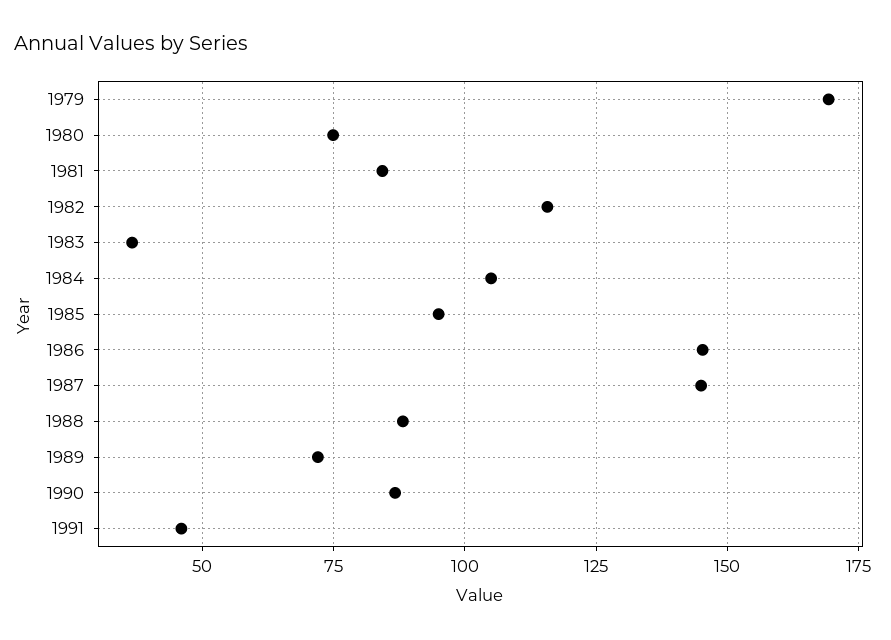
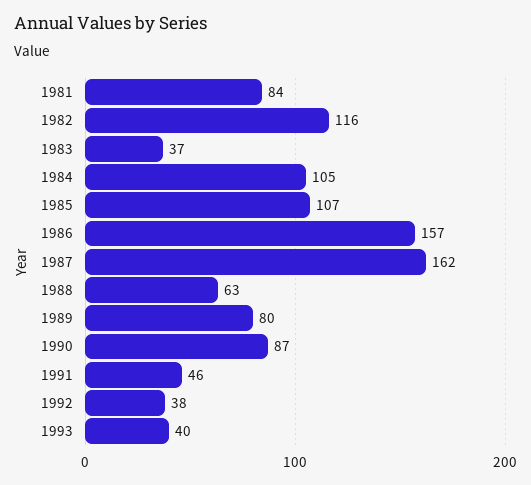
1979: 170 -> none
1980: 75 -> none
1985: 95 -> 107
1986: 145 -> 157
1987: 145 -> 162
1988: 87.5 -> 63
1989: 72.5 -> 80
1992: none -> 38
1993: none -> 40

